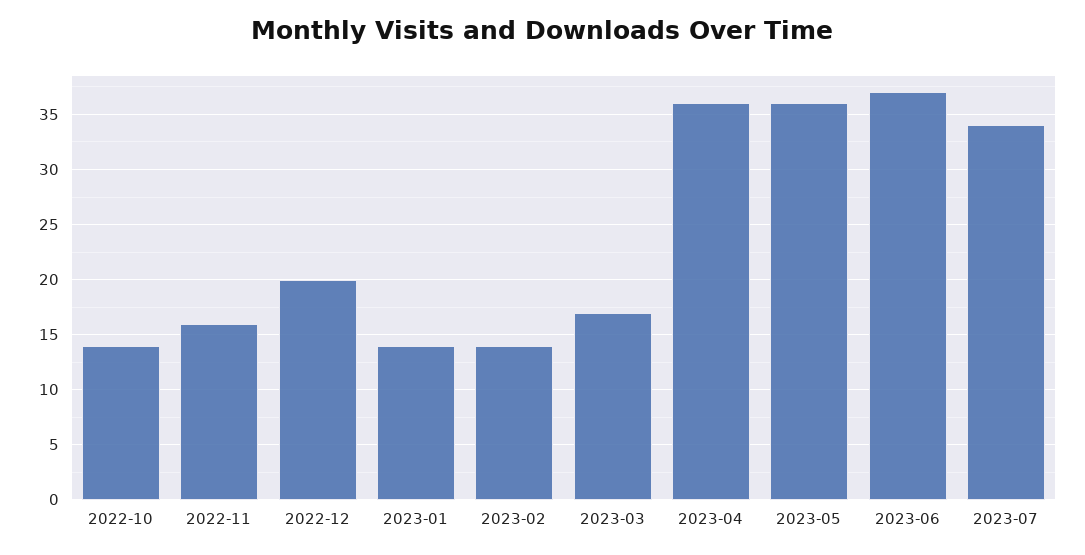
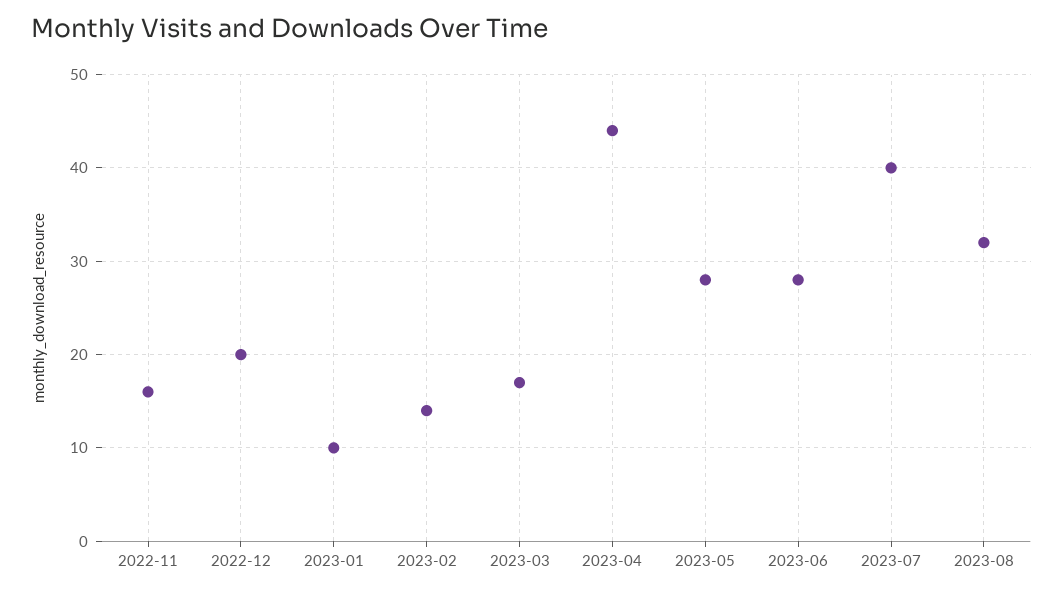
2022-10: 14 -> none
2023-01: 14 -> 10
2023-04: 36 -> 44
2023-05: 36 -> 28
2023-06: 37 -> 28
2023-07: 34 -> 40
2023-08: none -> 32

